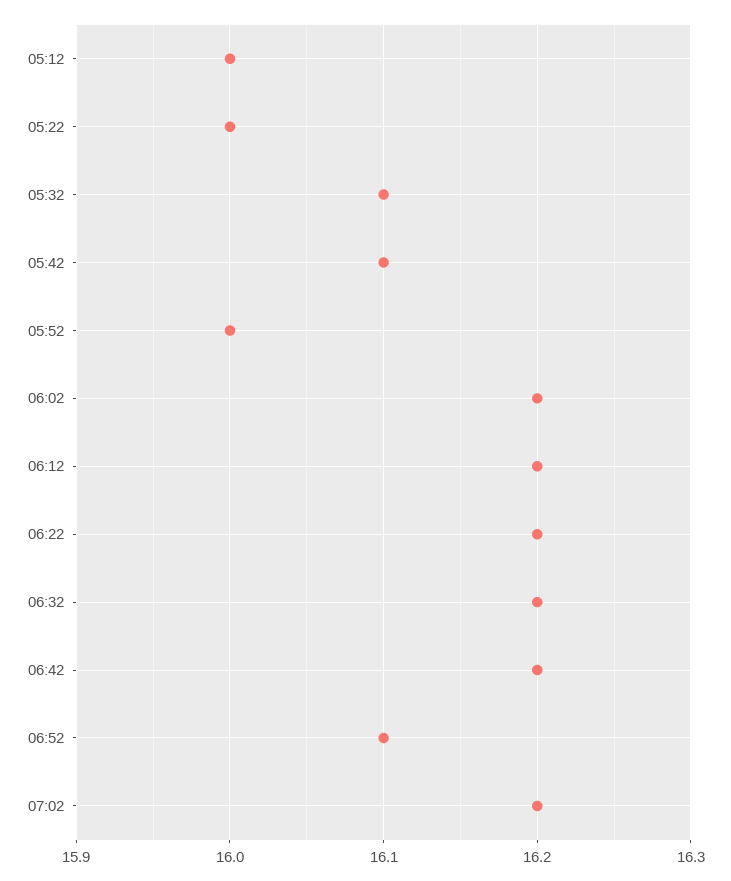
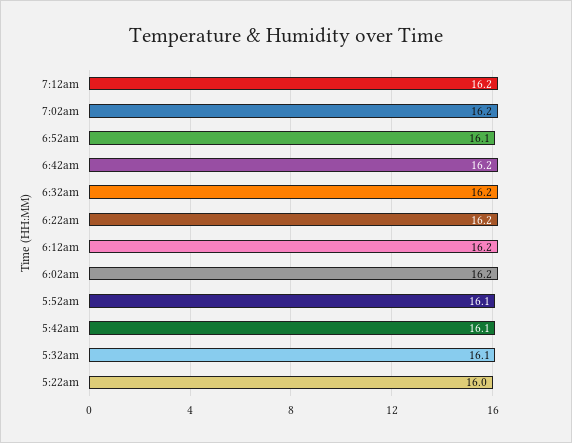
05:12: 16 -> none
05:52: 16 -> 16.1
7:12am: none -> 16.2

